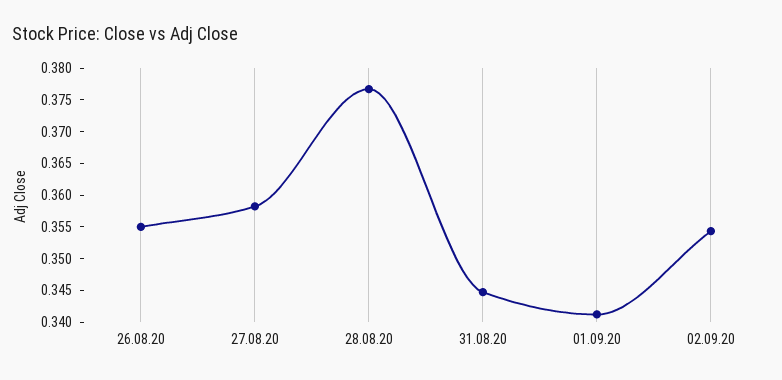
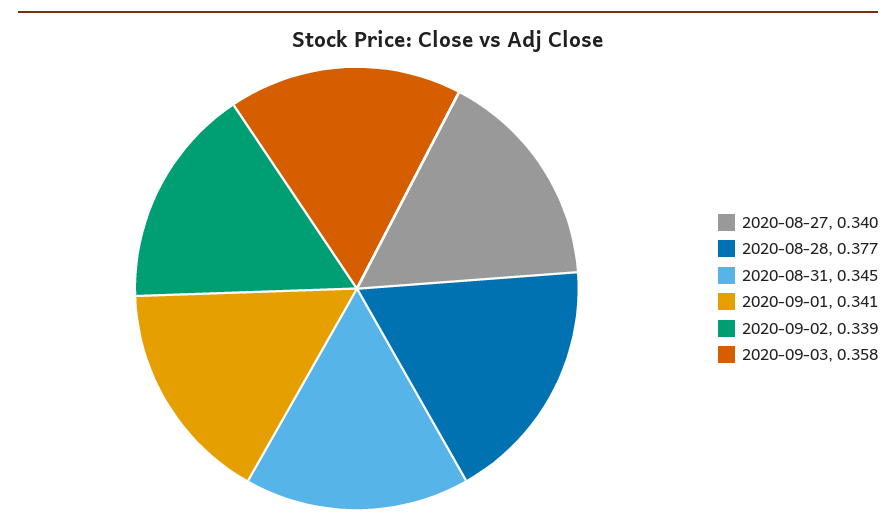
26.08.20: 0.355 -> none
27.08.20: 0.3575 -> 0.34
02.09.20: 0.355 -> 0.339
2020-09-03: none -> 0.358

